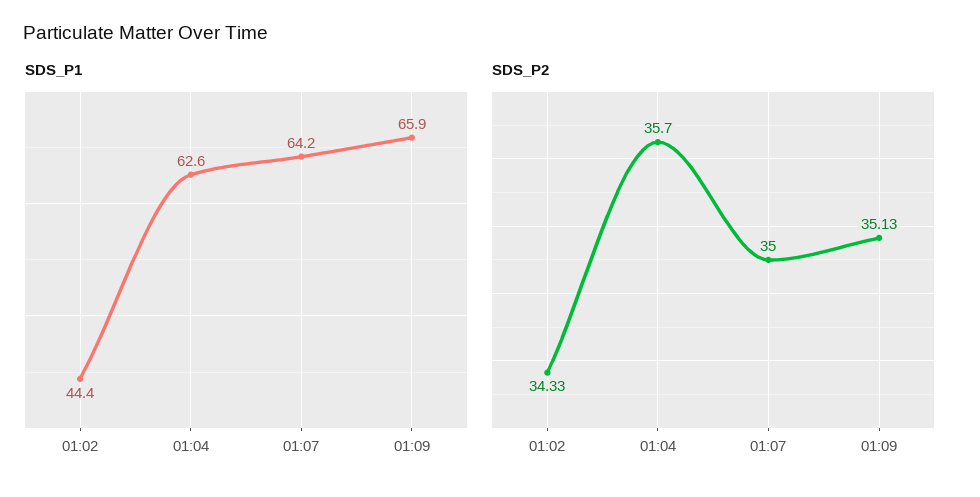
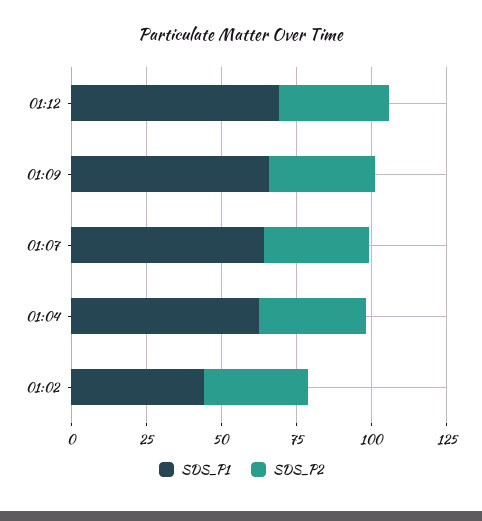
SDS_P1, 01:12: none -> 70
SDS_P2, 01:12: none -> 35

